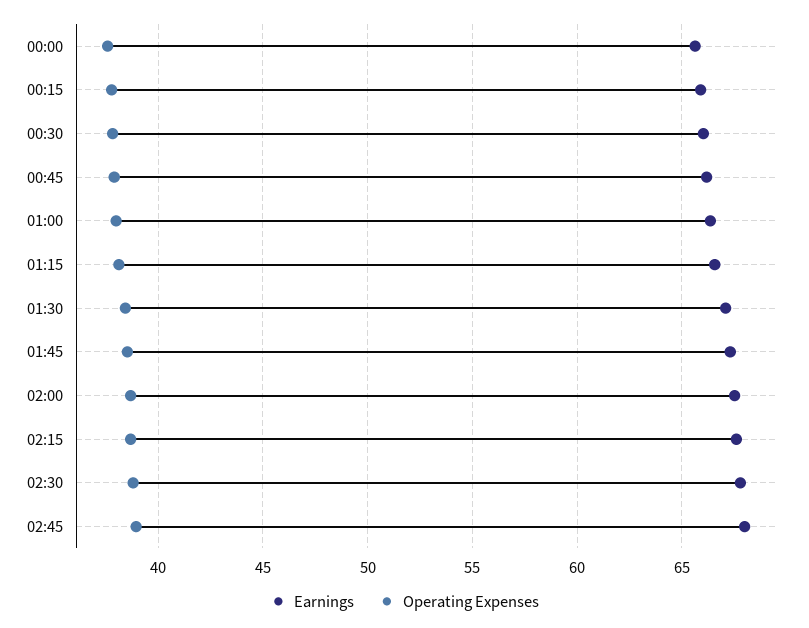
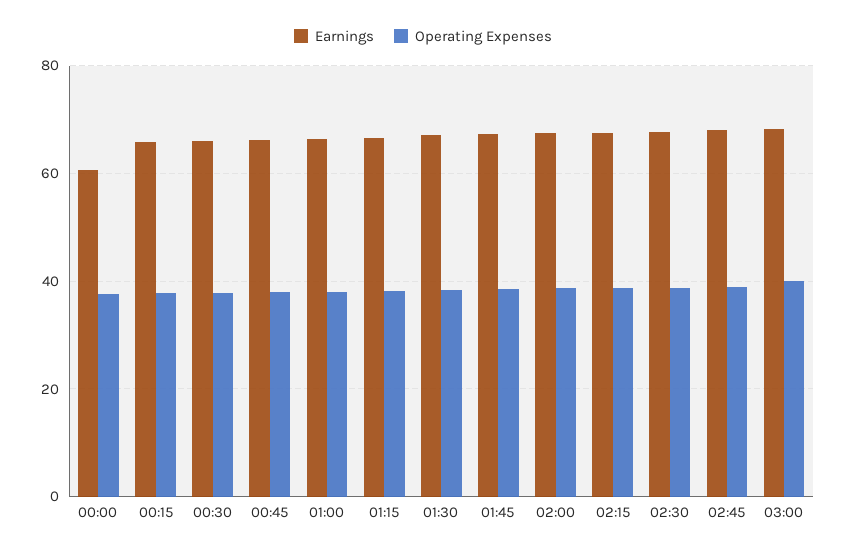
Earnings, 00:00: 65.5 -> 60
Earnings, 03:00: none -> 68
Operating Expenses, 03:00: none -> 40

